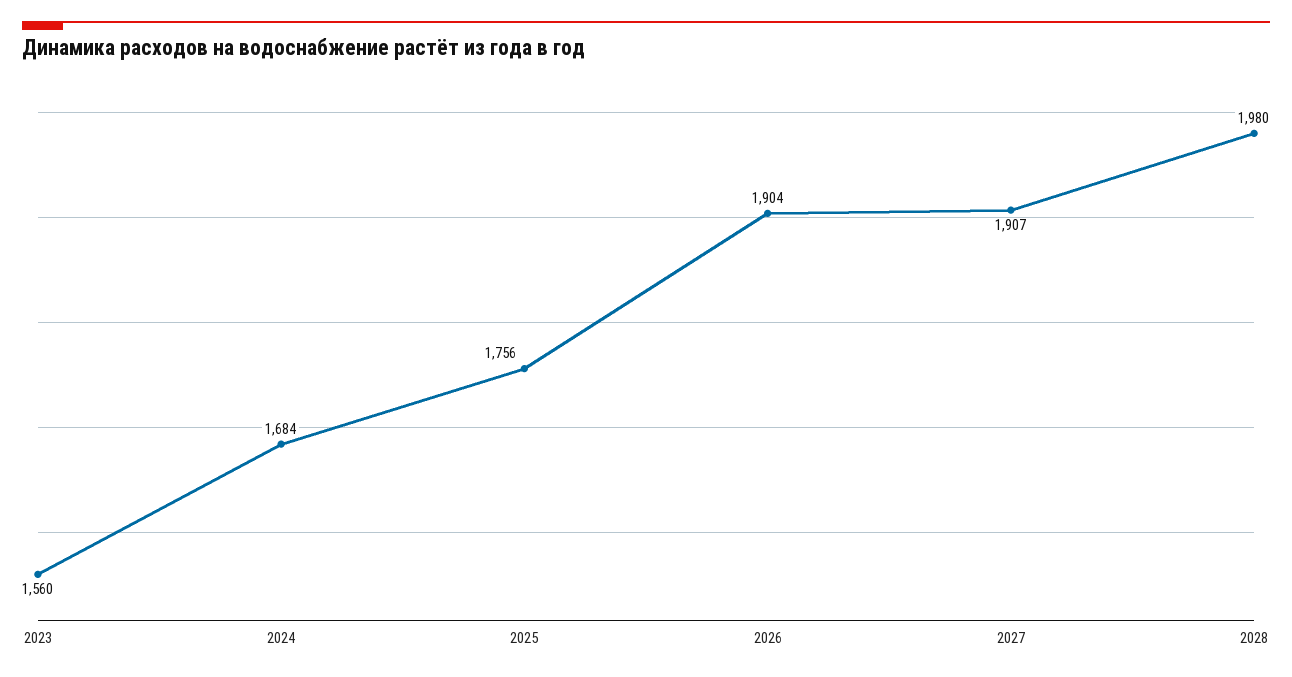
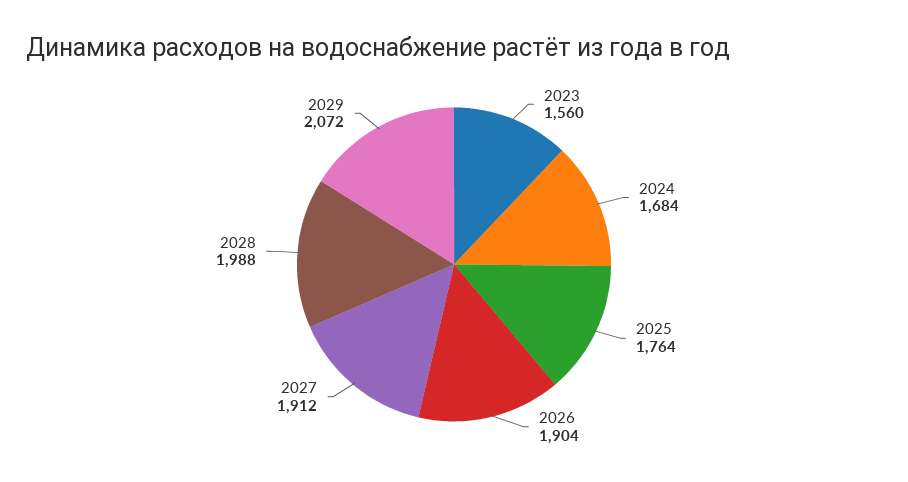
2025: 1756 -> 1764
2027: 1907 -> 1912
2028: 1980 -> 1988
2029: none -> 2072

